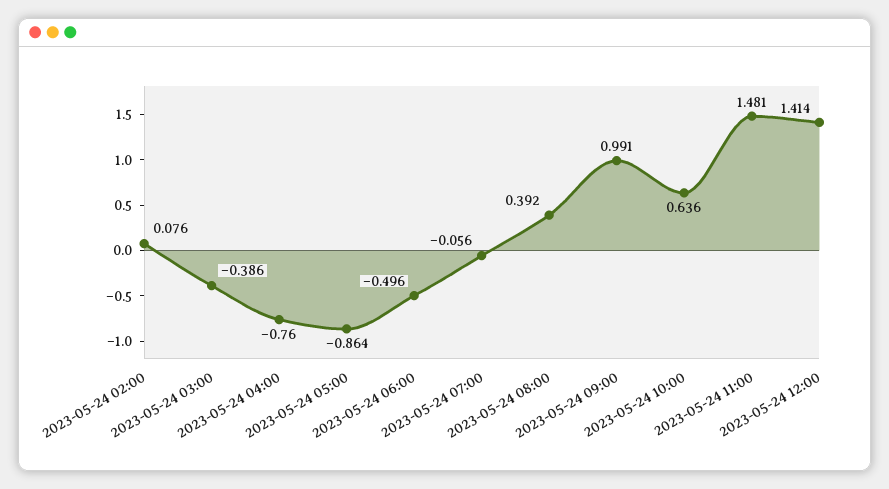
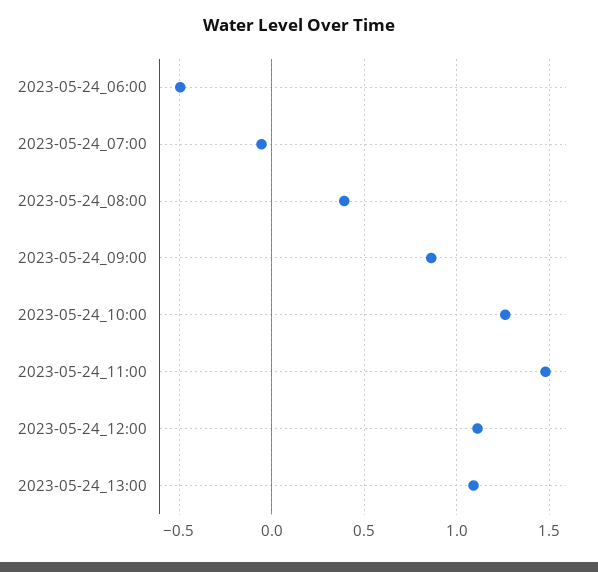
2023-05-24 02:00: 0.076 -> none
2023-05-24 03:00: -0.386 -> none
2023-05-24 04:00: -0.76 -> none
2023-05-24 05:00: -0.864 -> none
2023-05-24 09:00: 0.991 -> 0.85
2023-05-24 10:00: 0.636 -> 1.25
2023-05-24 12:00: 1.414 -> 1.1
2023-05-24_13:00: none -> 1.1

